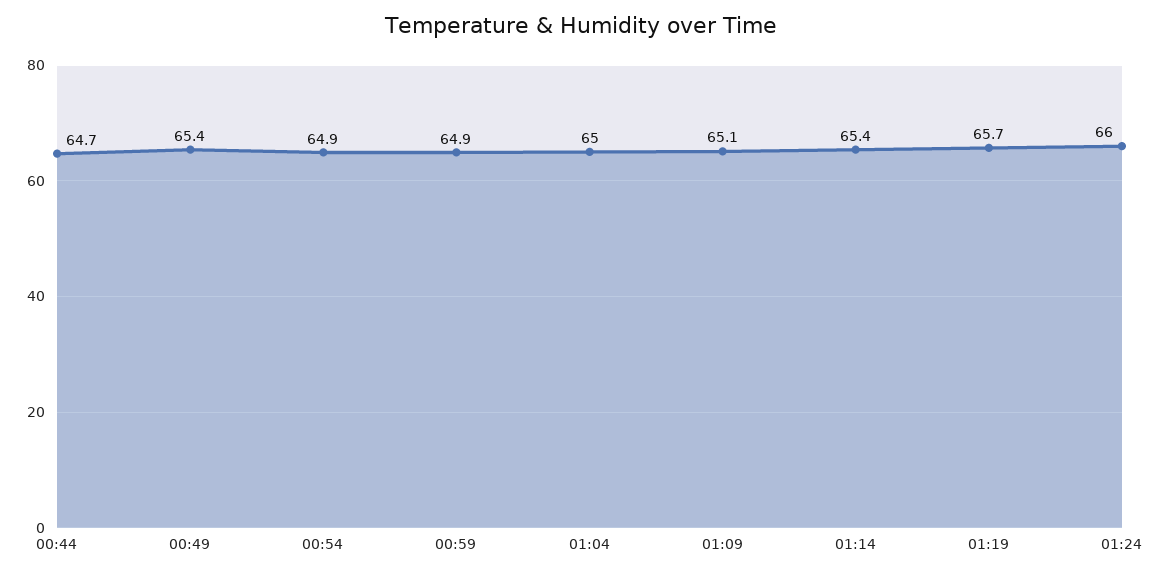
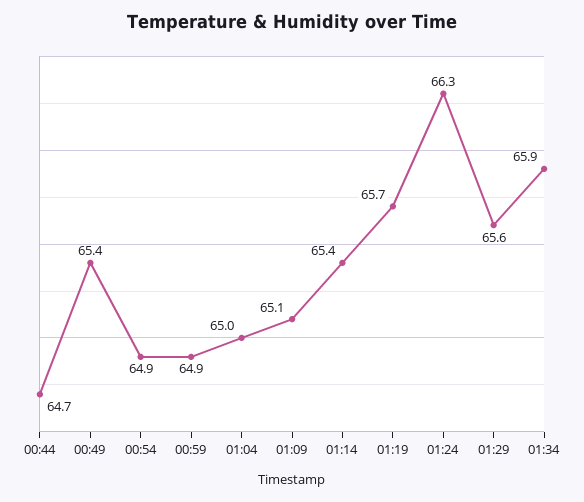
01:24: 66 -> 66.3
01:29: none -> 65.6
01:34: none -> 65.9

